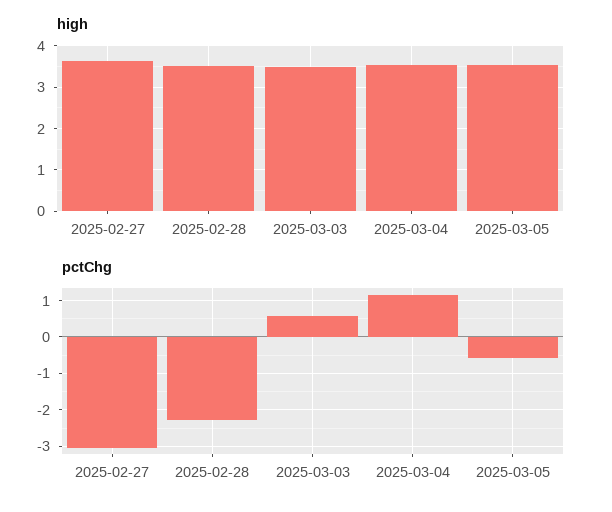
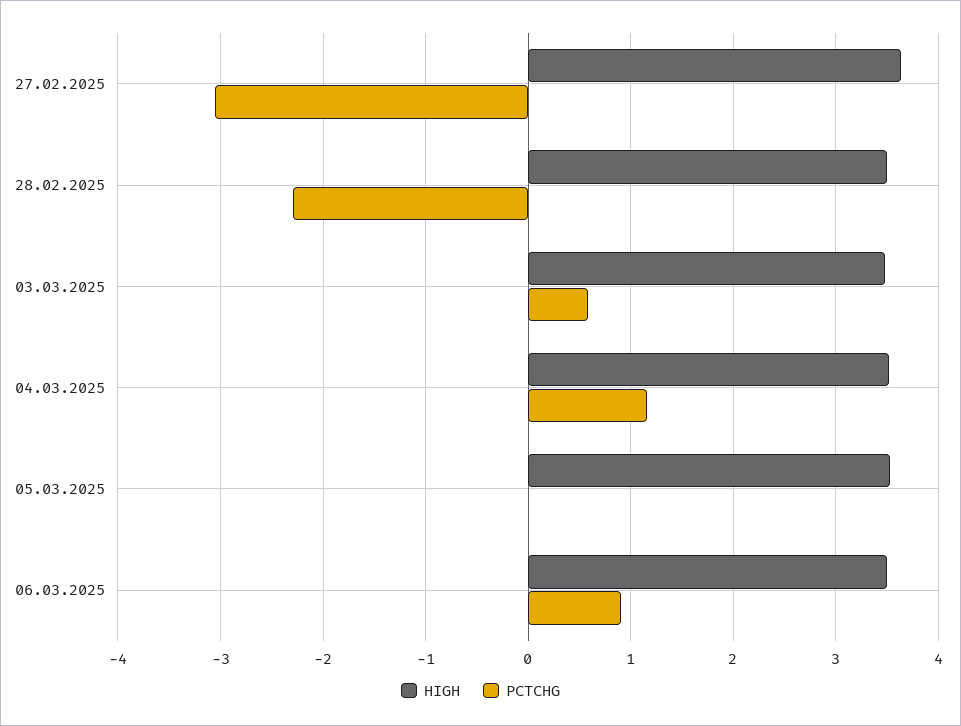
pctChg, 2025-03-05: -0.6 -> 0
high, 06.03.2025: none -> 3.5
pctChg, 06.03.2025: none -> 0.9

